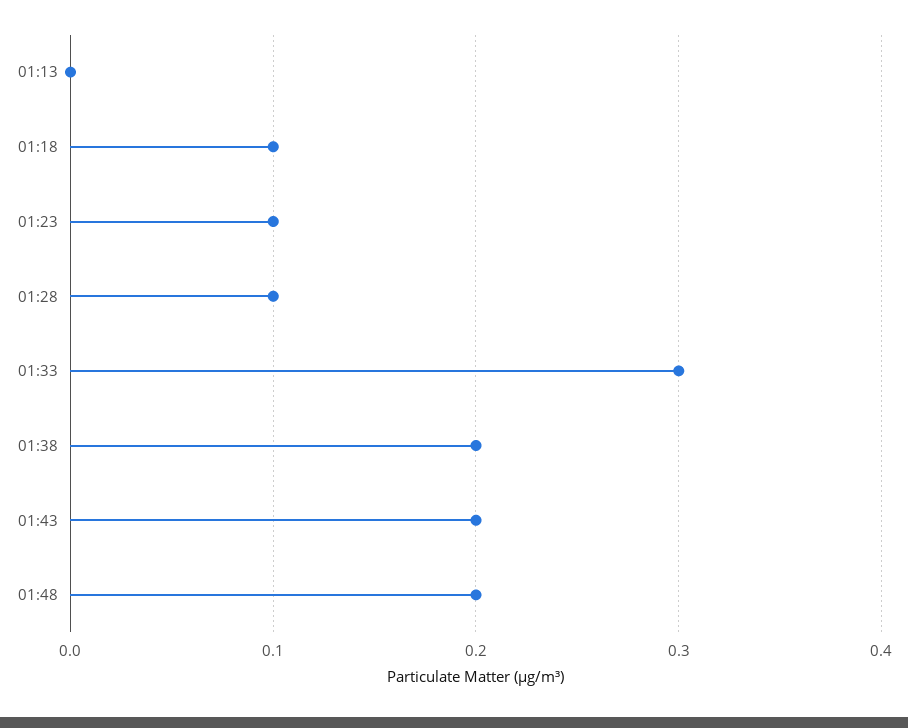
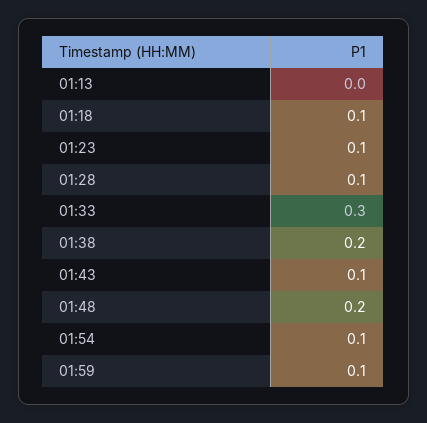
01:43: 0.2 -> 0.1
01:54: none -> 0.1
01:59: none -> 0.1

